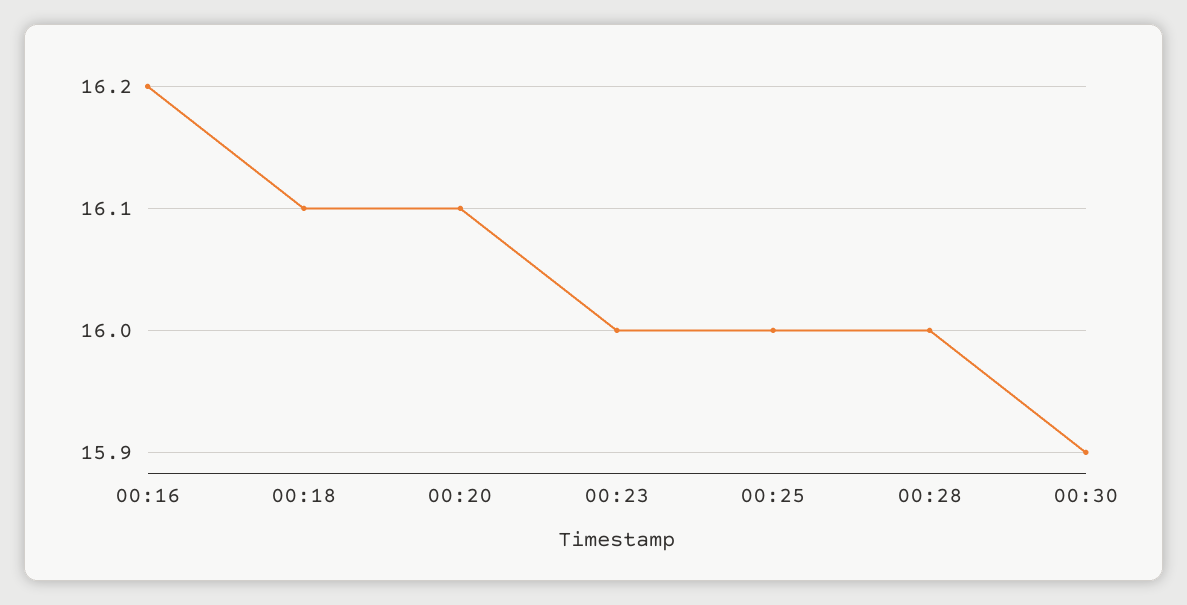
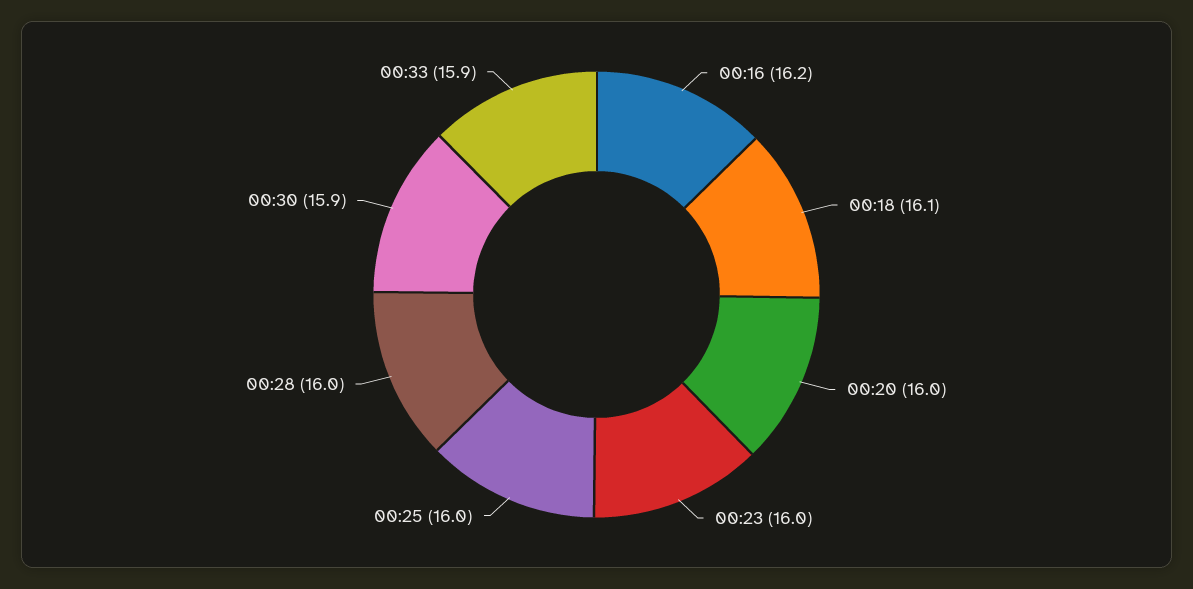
00:20: 16.1 -> 16
00:33: none -> 15.9

